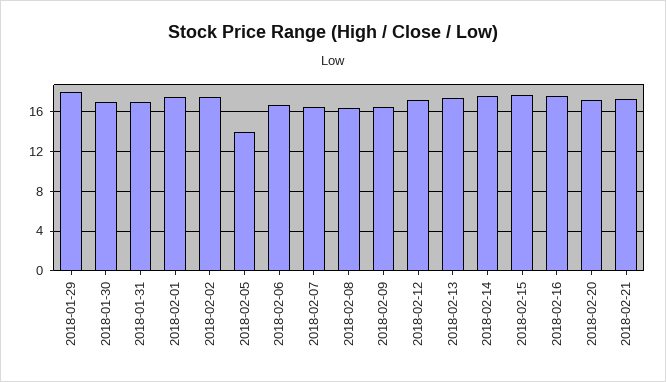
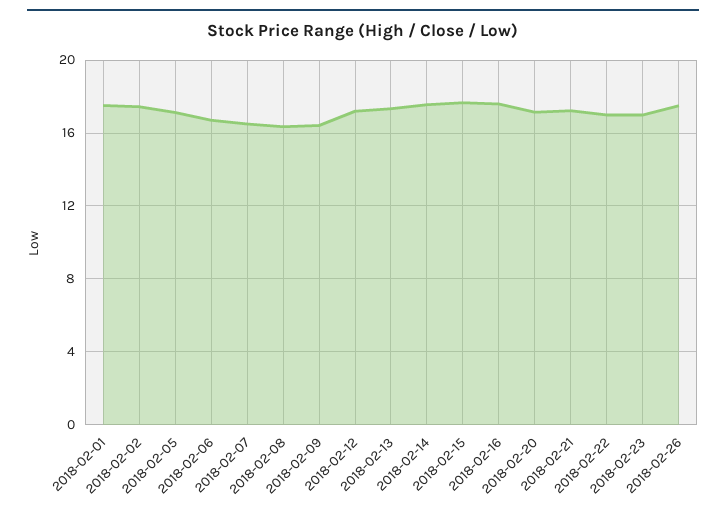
2018-01-29: 18 -> none
2018-01-30: 17 -> none
2018-01-31: 17 -> none
2018-02-05: 14 -> 17
2018-02-22: none -> 17
2018-02-23: none -> 17
2018-02-26: none -> 17.5

